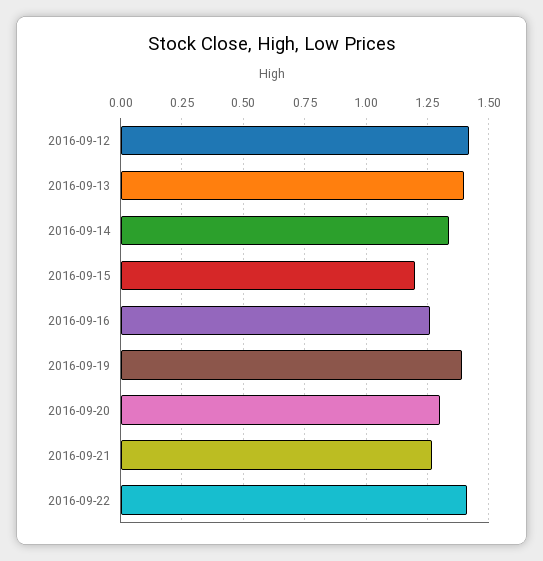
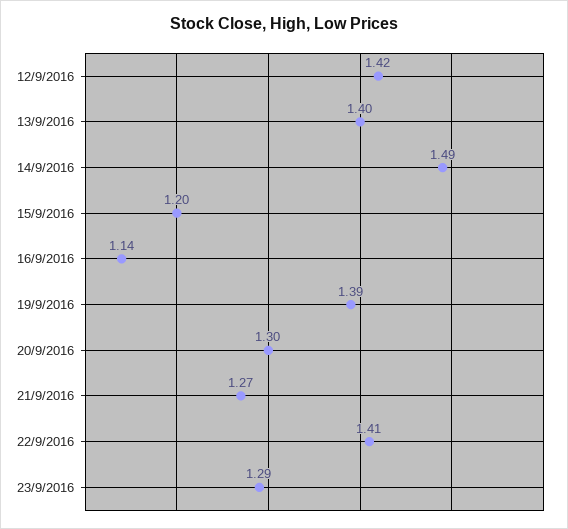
2016-09-14: 1.35 -> 1.49
2016-09-16: 1.25 -> 1.14
23/9/2016: none -> 1.29

